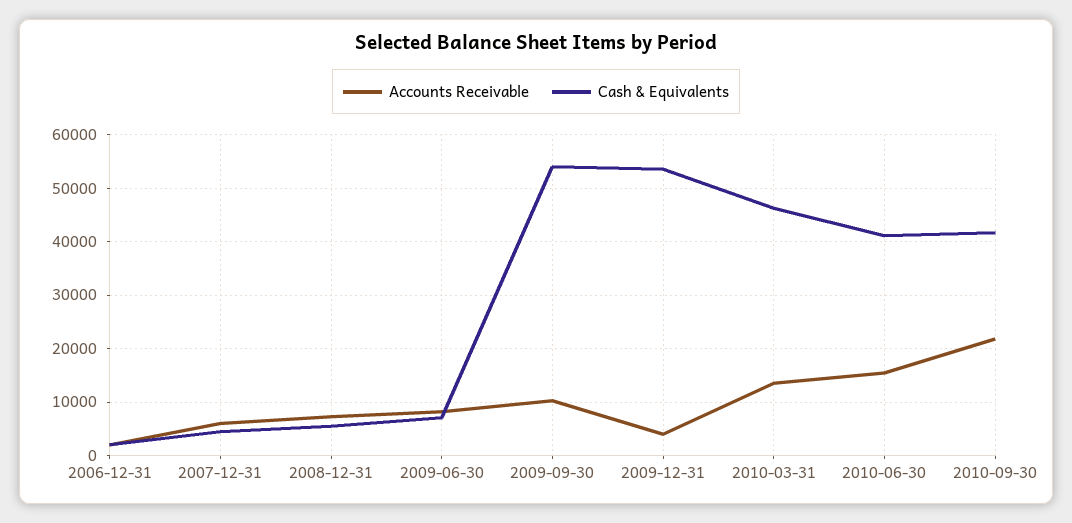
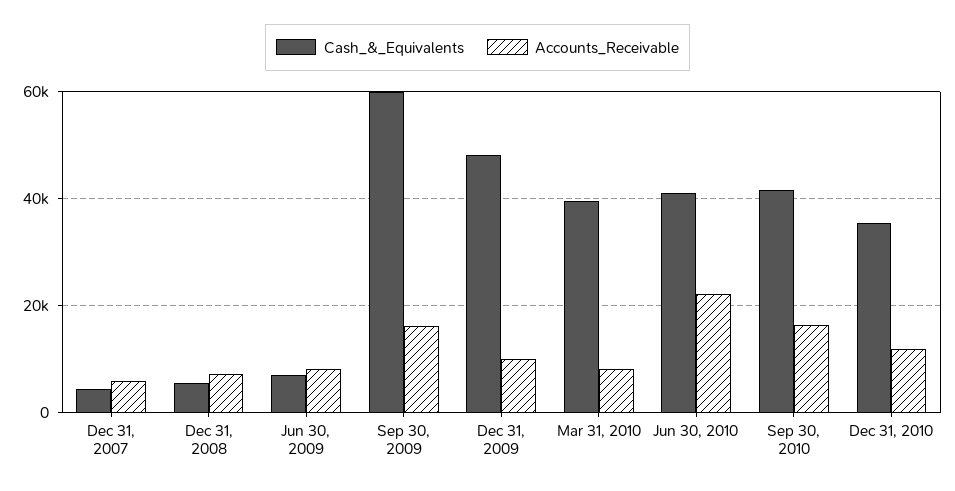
Accounts Receivable, 2006-12-31: 2000 -> none
Cash & Equivalents, 2006-12-31: 2000 -> none
Accounts Receivable, 2009-09-30: 10000 -> 16000
Cash & Equivalents, 2009-09-30: 54000 -> 60000
Accounts Receivable, 2009-12-31: 4000 -> 10000
Cash & Equivalents, 2009-12-31: 54000 -> 48000
Accounts Receivable, 2010-03-31: 14000 -> 8000
Cash & Equivalents, 2010-03-31: 46000 -> 40000
Accounts Receivable, 2010-06-30: 16000 -> 22000
Accounts Receivable, 2010-09-30: 22000 -> 16000
Cash & Equivalents, Dec 31, 2010: none -> 36000
Accounts Receivable, Dec 31, 2010: none -> 12000

